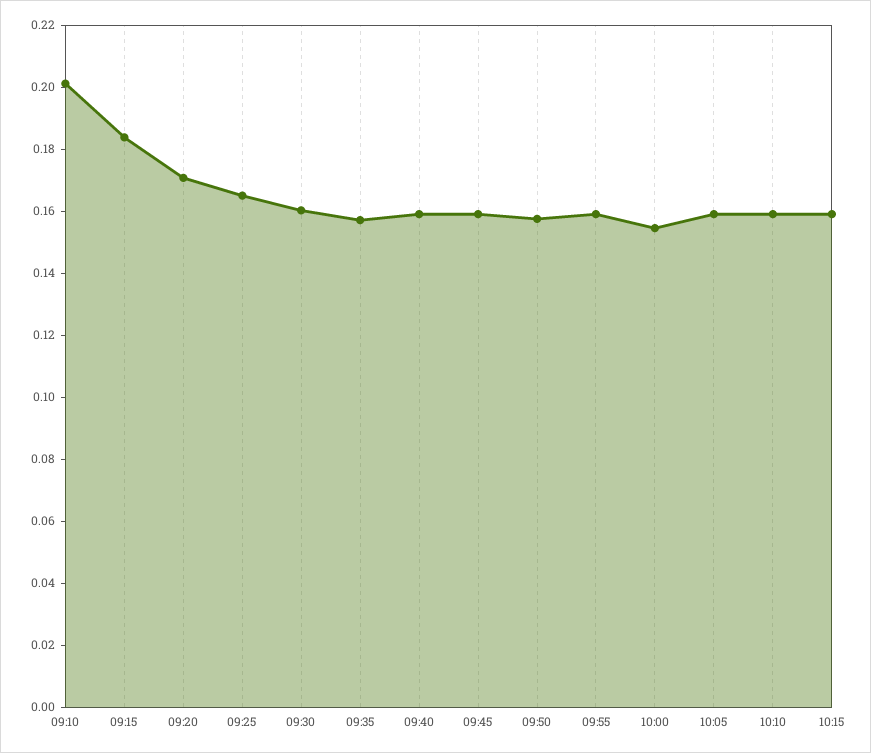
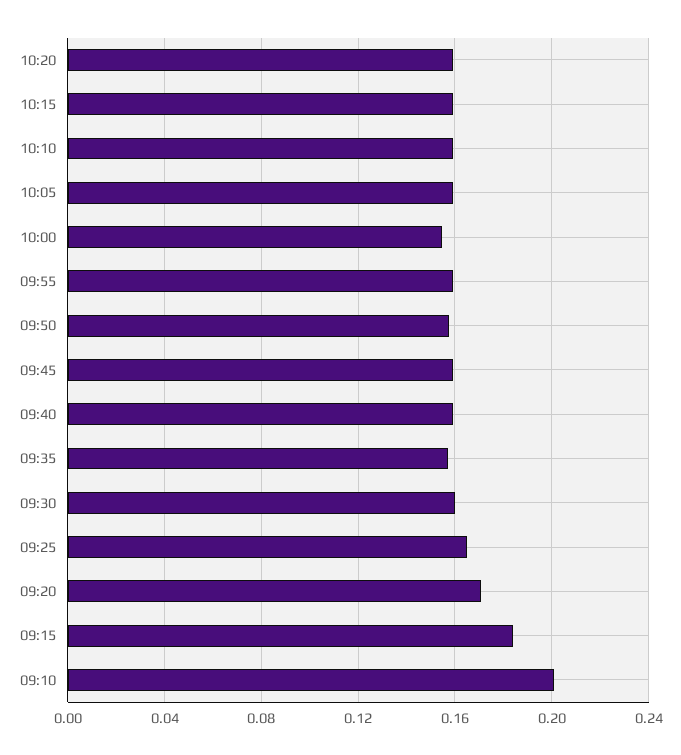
10:20: none -> 0.16

